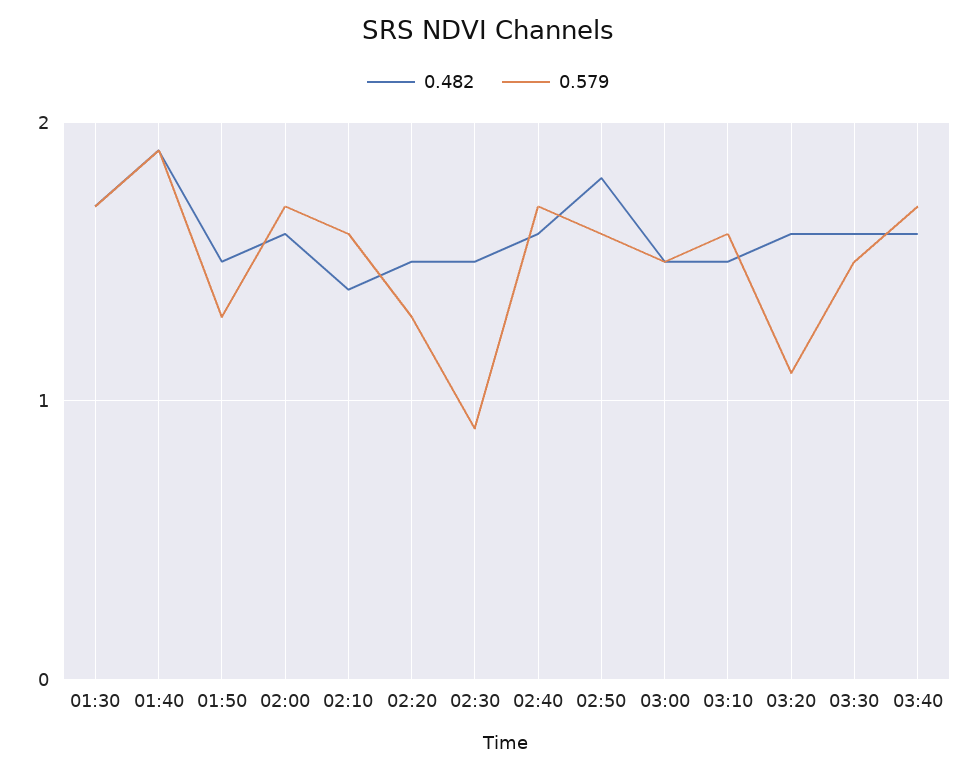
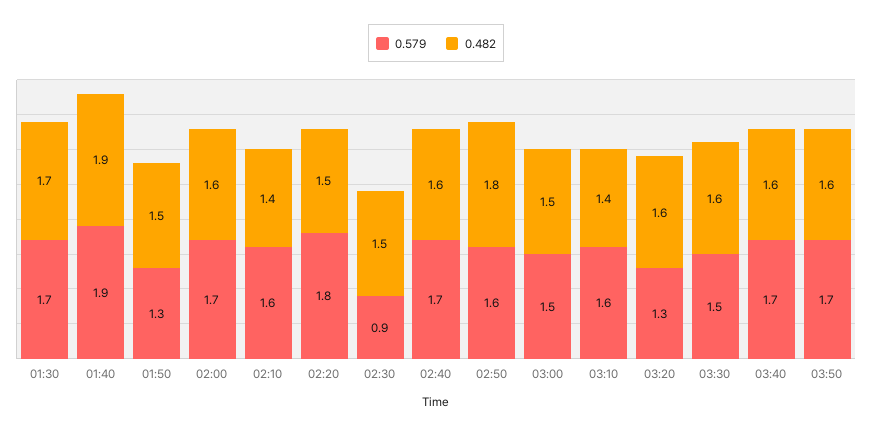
0.579, 02:20: 1.3 -> 1.8
0.482, 03:10: 1.5 -> 1.4
0.579, 03:20: 1.1 -> 1.3
0.579, 03:50: none -> 1.7
0.482, 03:50: none -> 1.6

